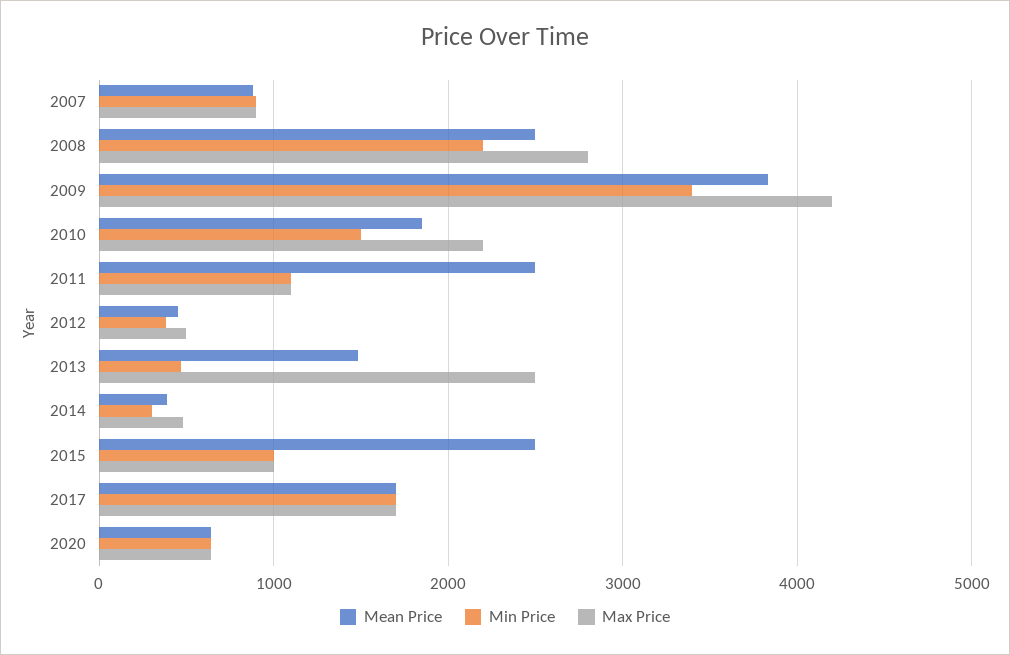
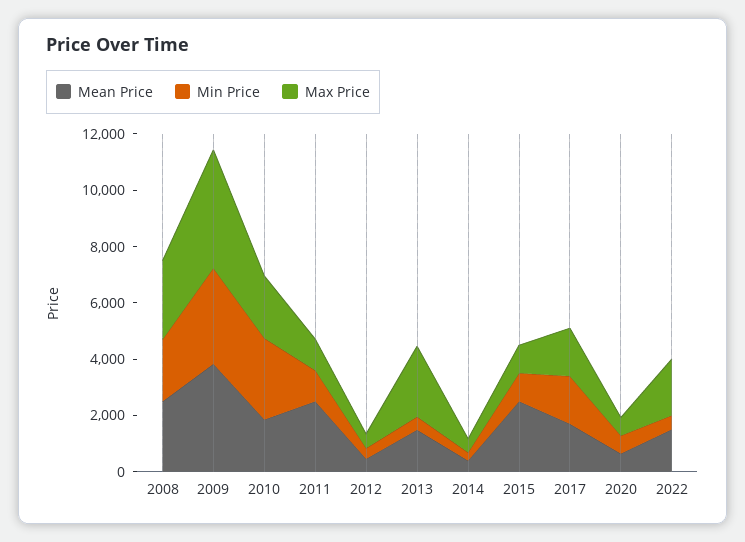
Mean Price, 2007: 900 -> none
Min Price, 2007: 900 -> none
Max Price, 2007: 900 -> none
Min Price, 2010: 1500 -> 3000
Mean Price, 2022: none -> 1500
Min Price, 2022: none -> 500
Max Price, 2022: none -> 2000

